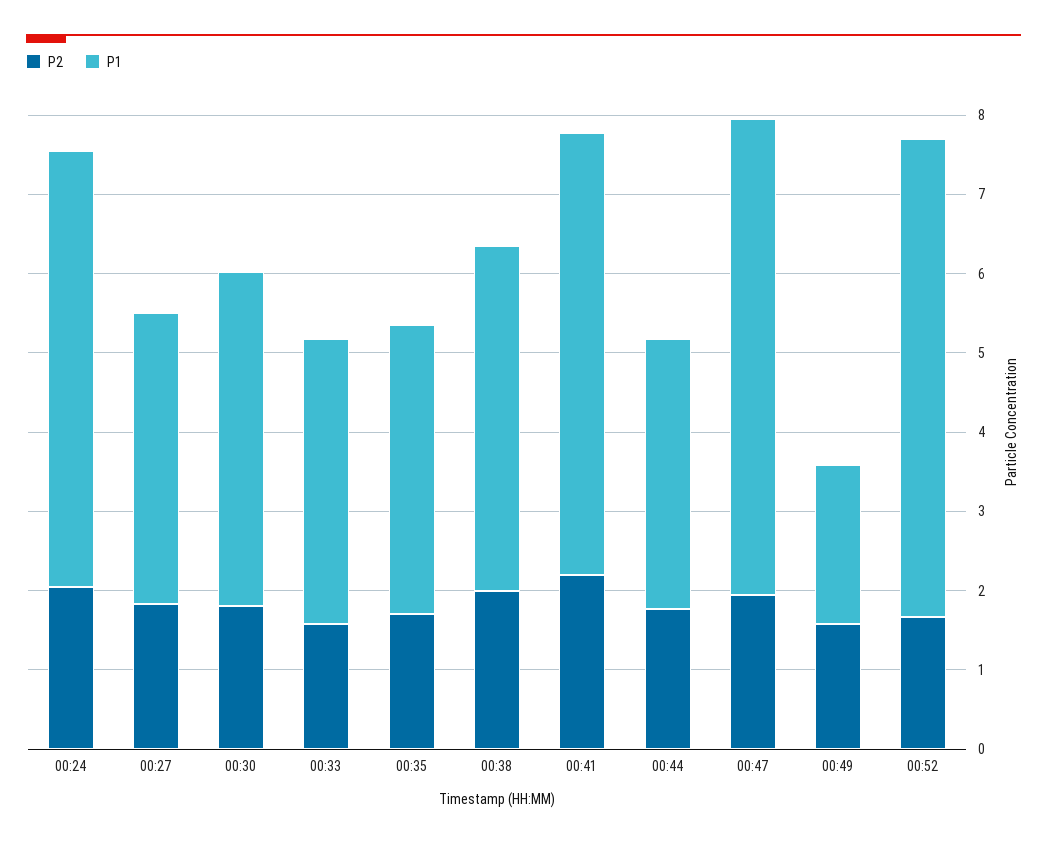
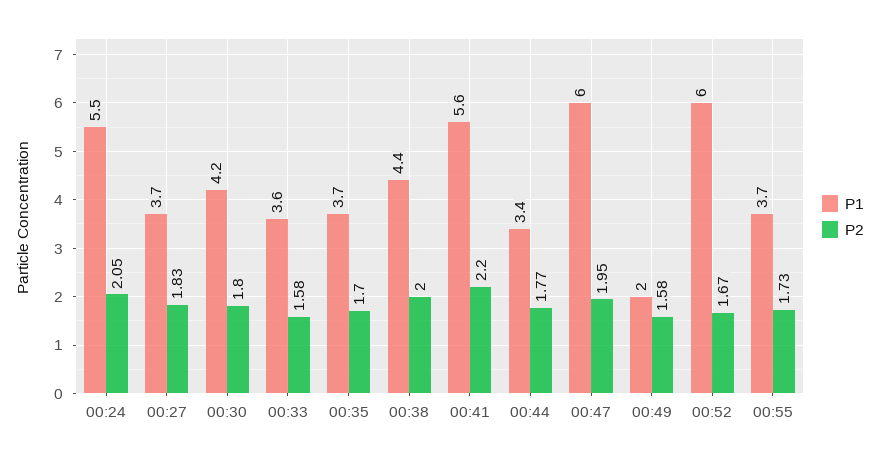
P1, 00:55: none -> 3.7
P2, 00:55: none -> 1.73

